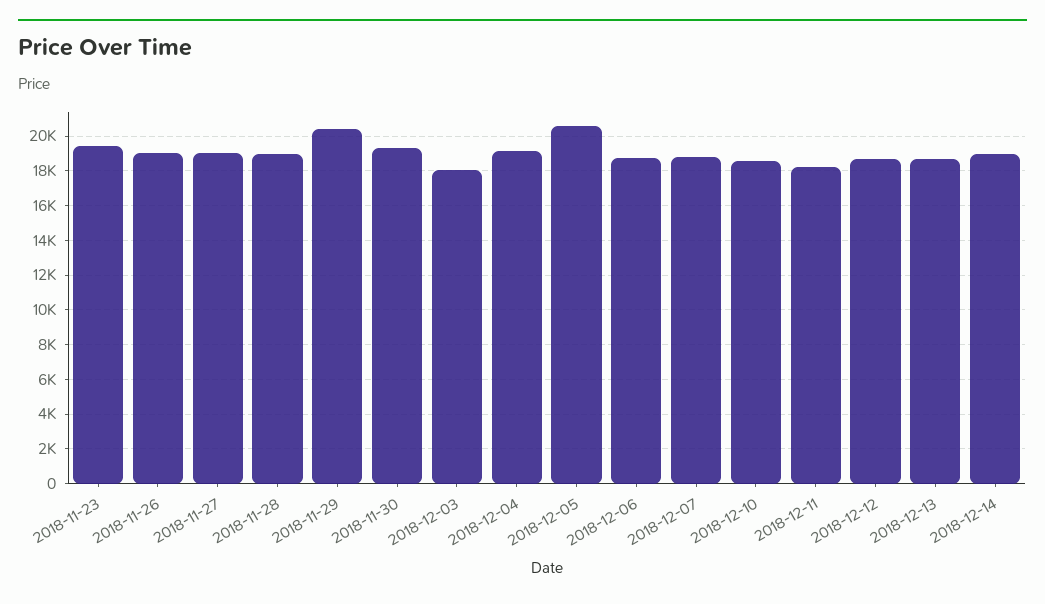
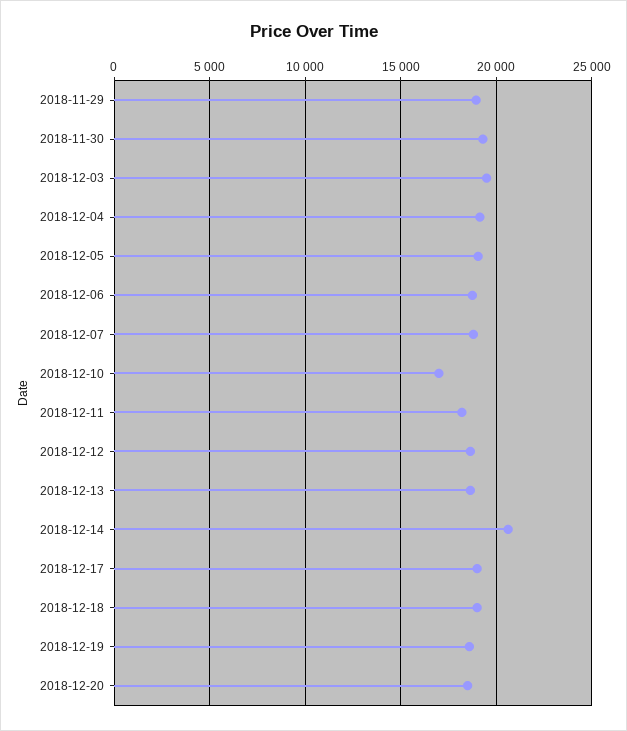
2018-11-23: 19500 -> none
2018-11-26: 19000 -> none
2018-11-27: 19000 -> none
2018-11-28: 19000 -> none
2018-11-29: 20500 -> 19000
2018-12-03: 18000 -> 19500
2018-12-05: 20500 -> 19000
2018-12-10: 18500 -> 17000
2018-12-14: 19000 -> 20500
2018-12-17: none -> 19000
2018-12-18: none -> 19000
2018-12-19: none -> 18500
2018-12-20: none -> 18500

